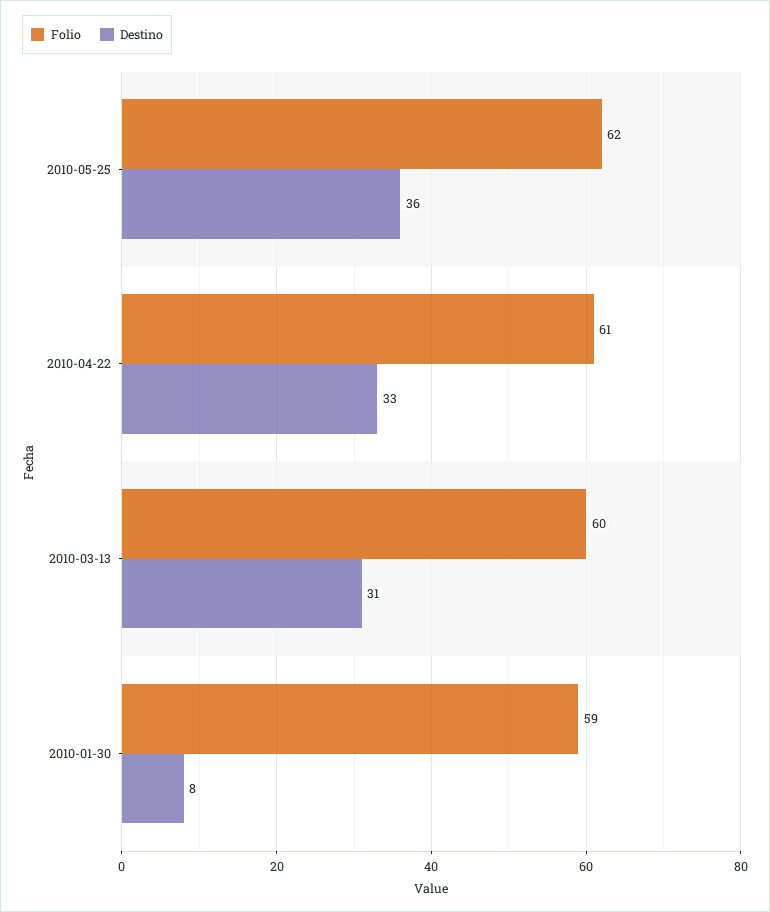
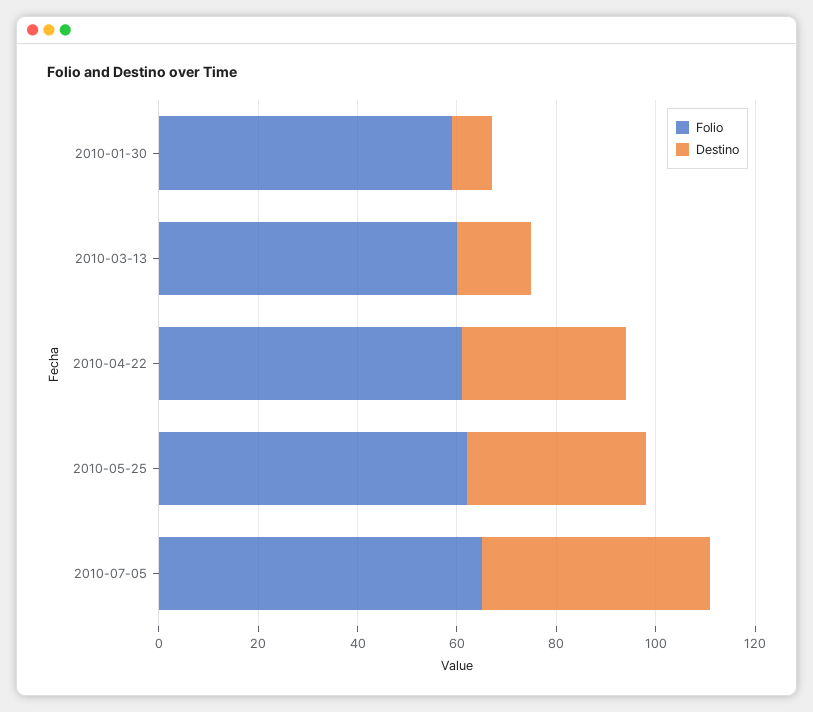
Destino, 2010-03-13: 31 -> 15
Folio, 2010-07-05: none -> 65
Destino, 2010-07-05: none -> 45

